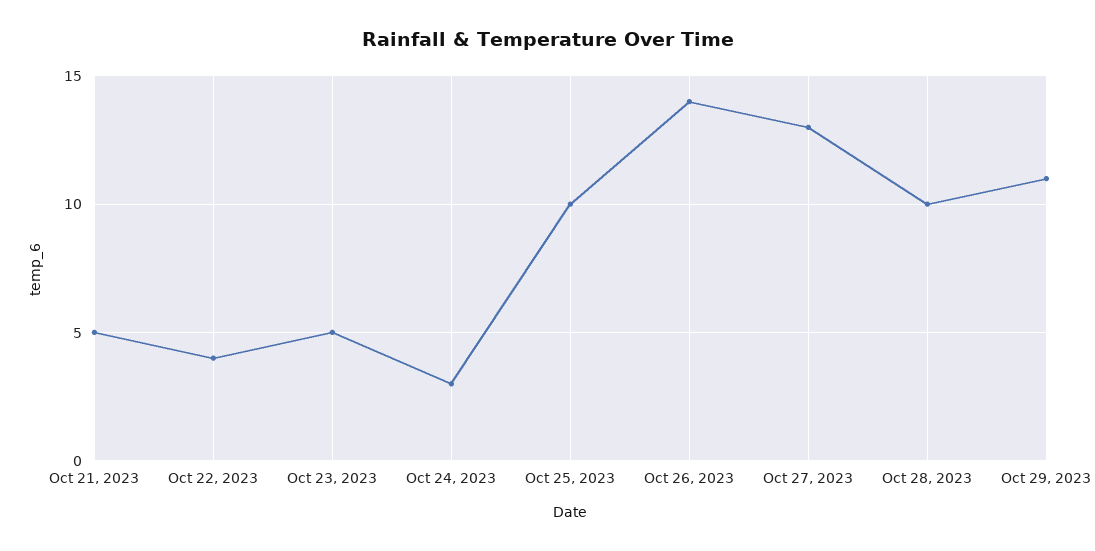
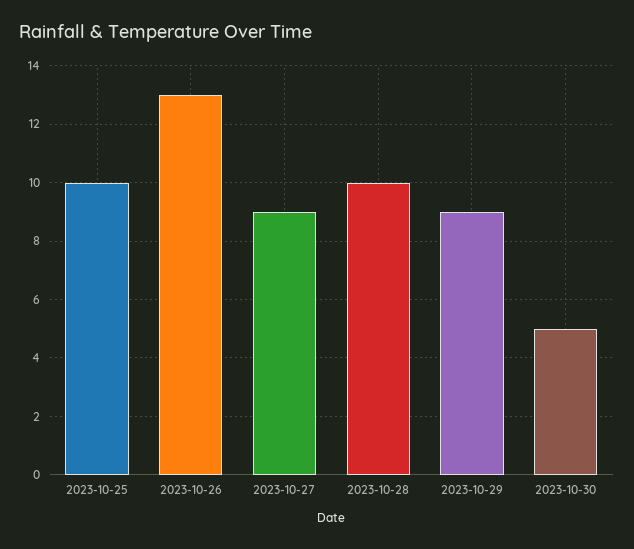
Oct 21, 2023: 5 -> none
Oct 22, 2023: 4 -> none
Oct 23, 2023: 5 -> none
Oct 24, 2023: 3 -> none
Oct 26, 2023: 14 -> 13
Oct 27, 2023: 13 -> 9
Oct 29, 2023: 11 -> 9
2023-10-30: none -> 5

